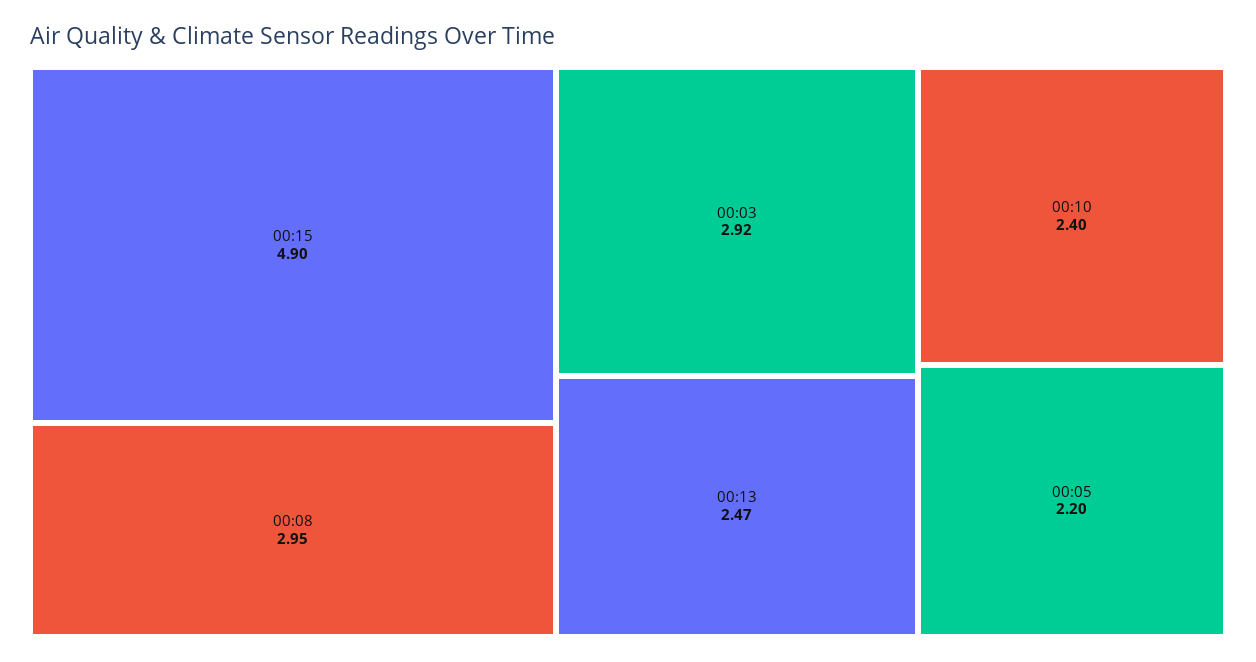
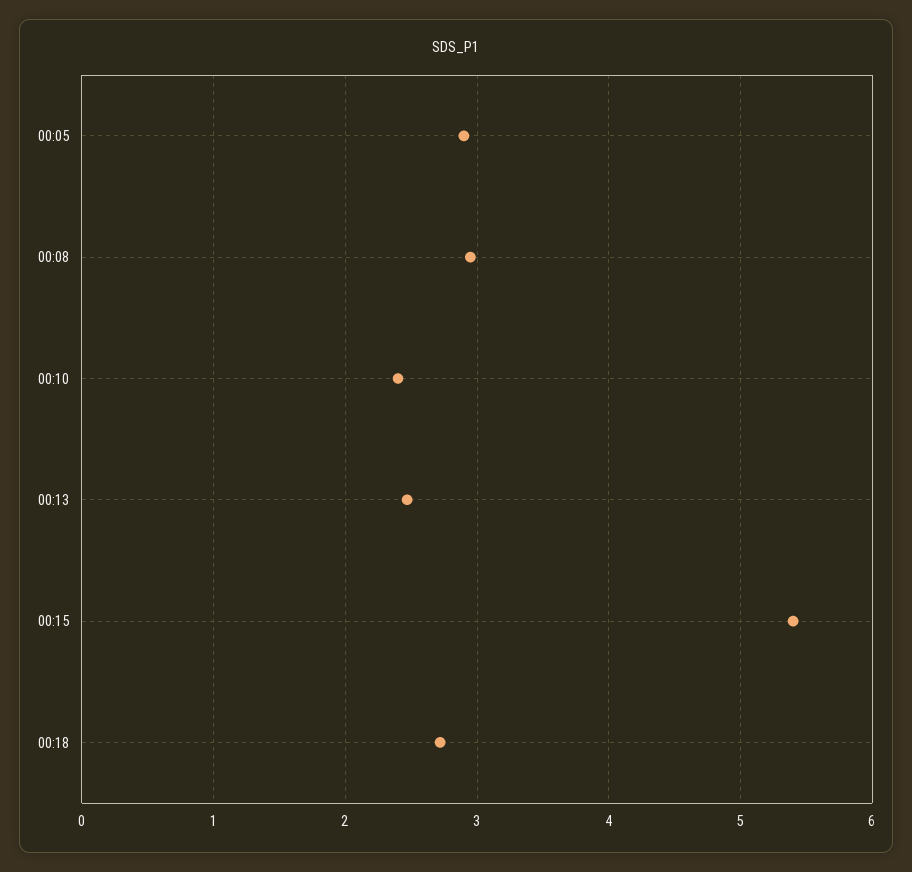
00:15: 4.9 -> 5.4
00:03: 2.92 -> none
00:05: 2.2 -> 2.9
00:18: none -> 2.7

